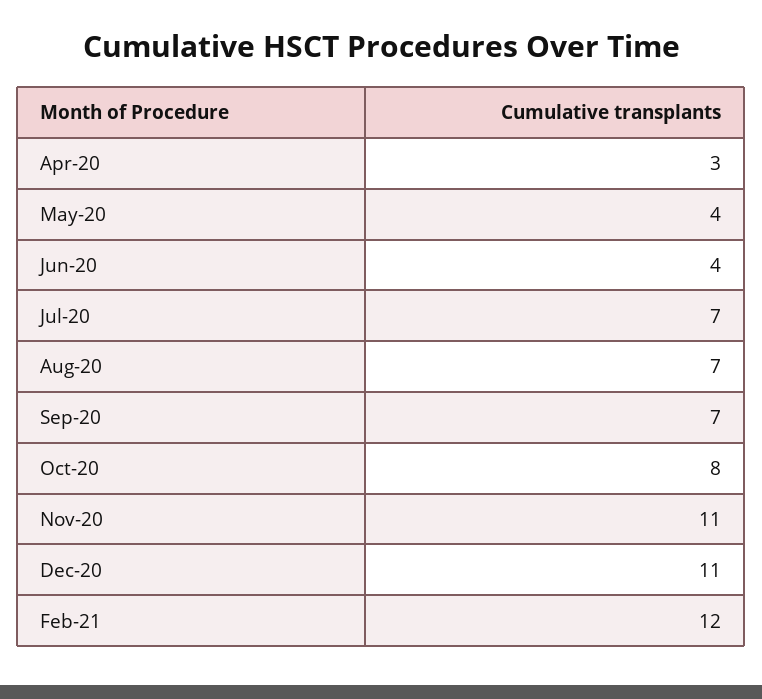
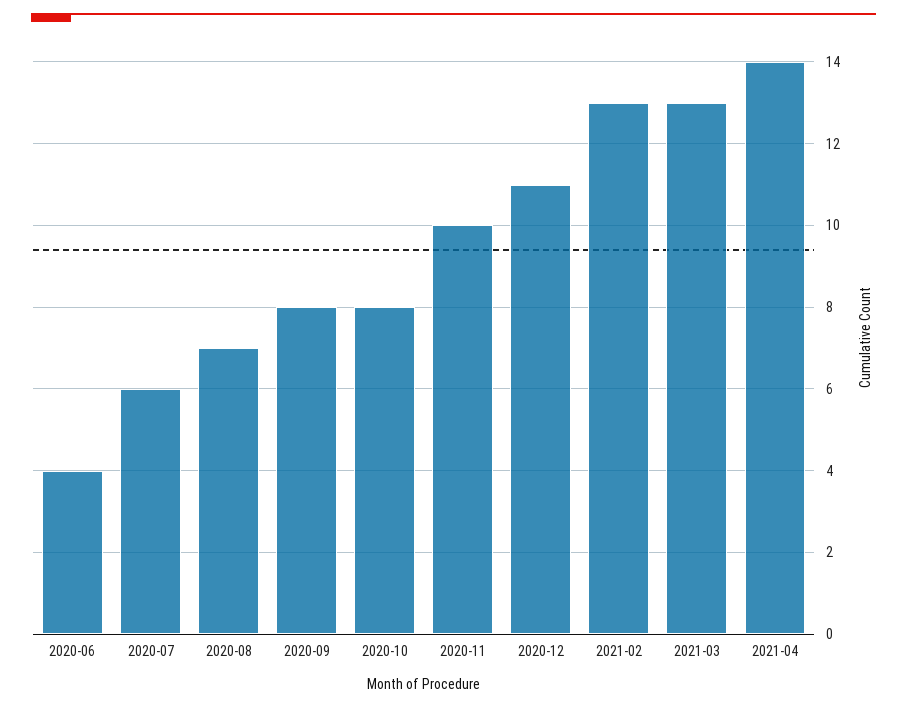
Apr-20: 3 -> none
May-20: 4 -> none
Jul-20: 7 -> 6
Sep-20: 7 -> 8
Nov-20: 11 -> 10
Feb-21: 12 -> 13
2021-03: none -> 13
2021-04: none -> 14

